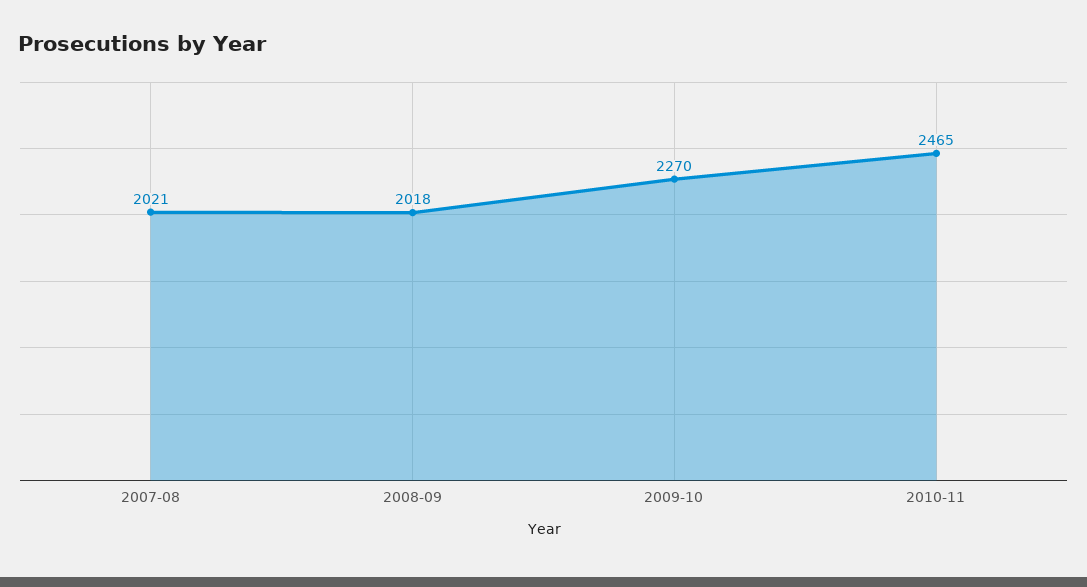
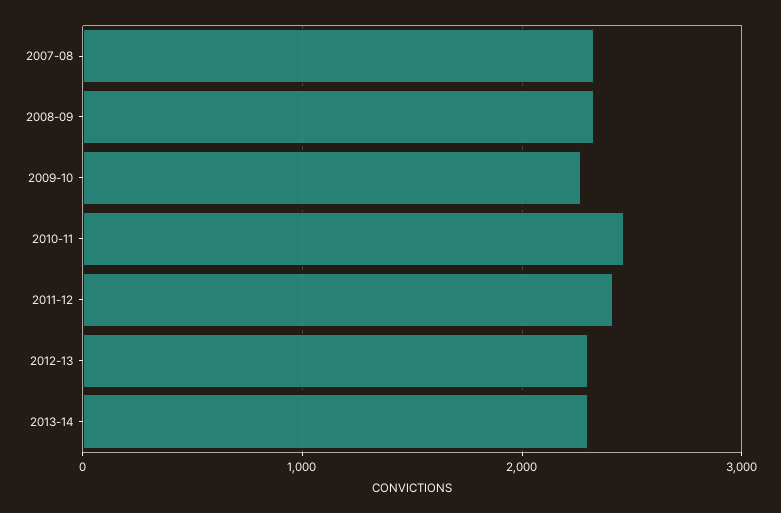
2007-08: 2021 -> 2300
2008-09: 2018 -> 2300
2011-12: none -> 2400
2012-13: none -> 2300
2013-14: none -> 2300

